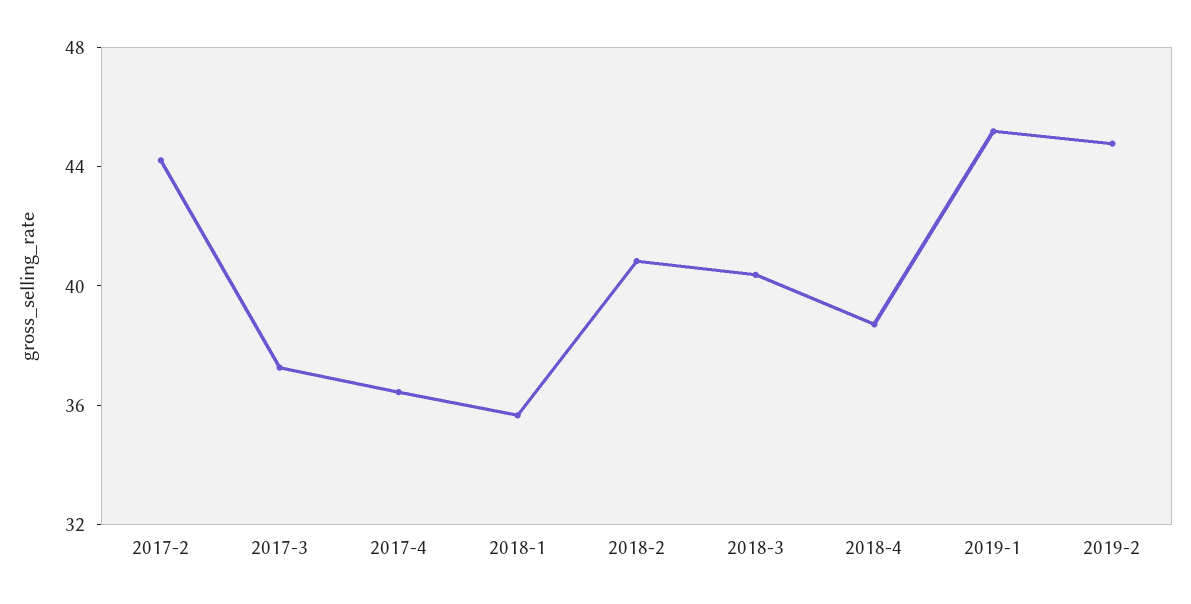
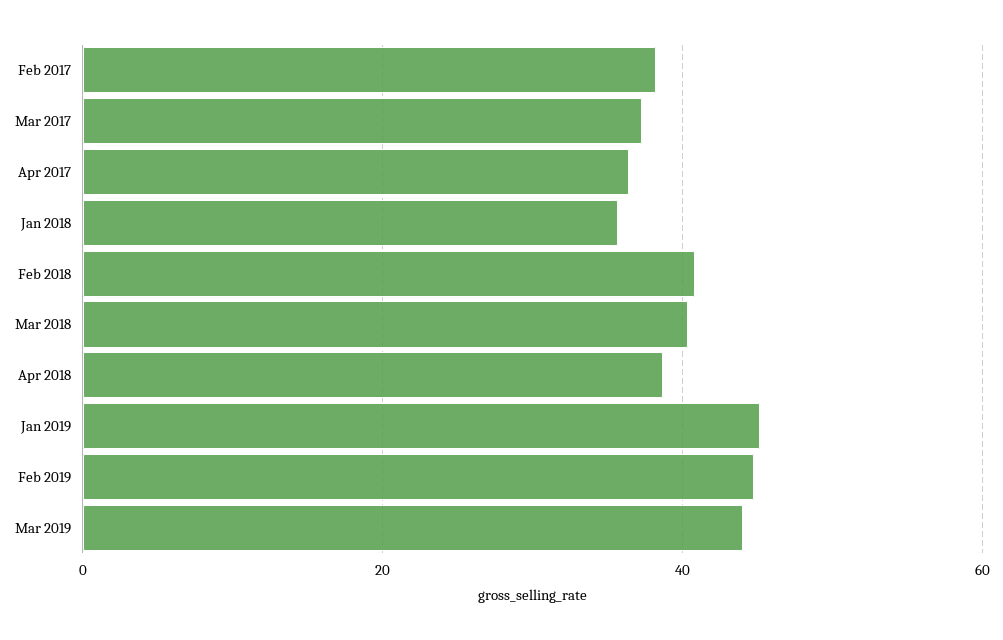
2017-2: 44 -> 38
Mar 2019: none -> 44

